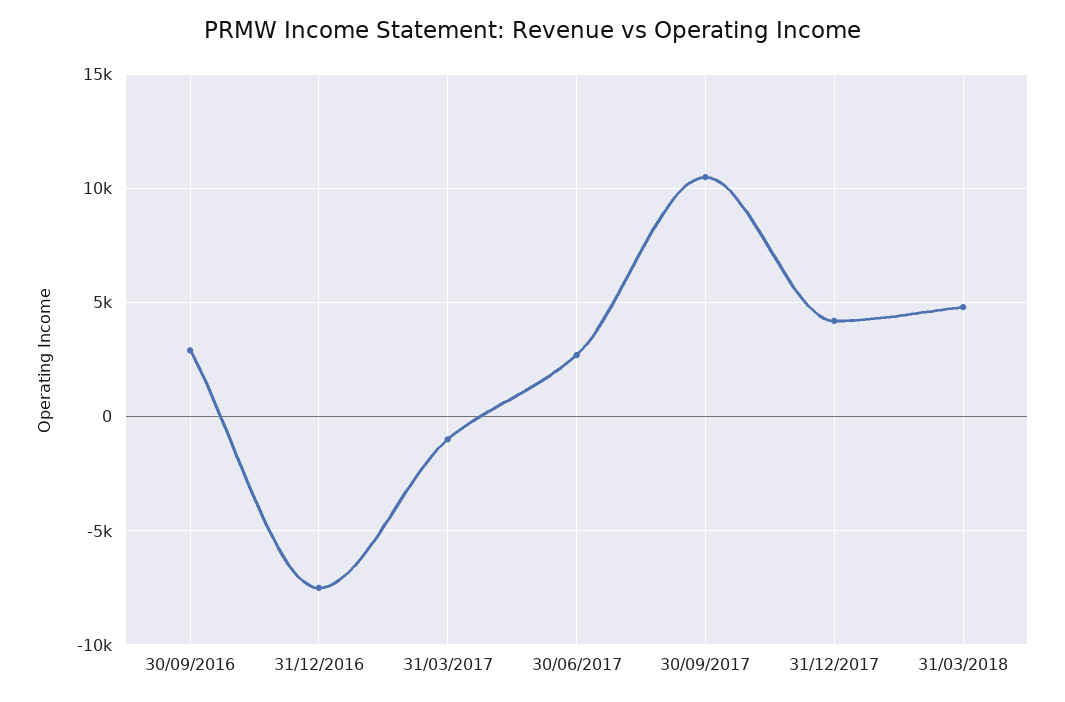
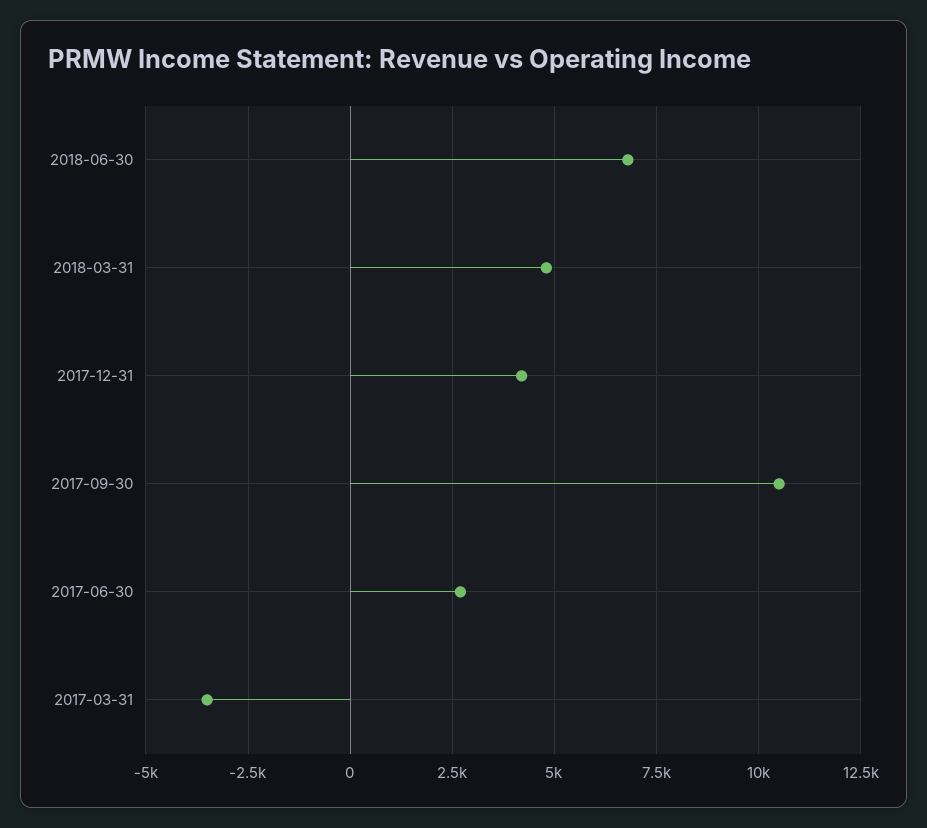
30/09/2016: 3000 -> none
31/12/2016: -7500 -> none
31/03/2017: -1000 -> -3500
2018-06-30: none -> 6750

